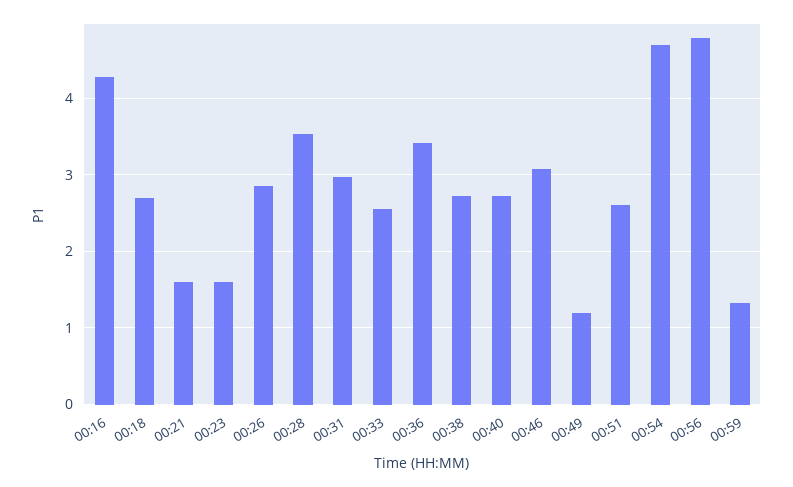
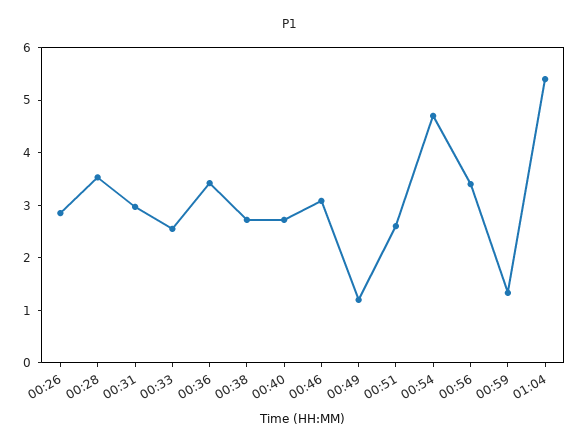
00:16: 4.3 -> none
00:18: 2.7 -> none
00:21: 1.6 -> none
00:23: 1.6 -> none
00:56: 4.8 -> 3.4
01:04: none -> 5.4

